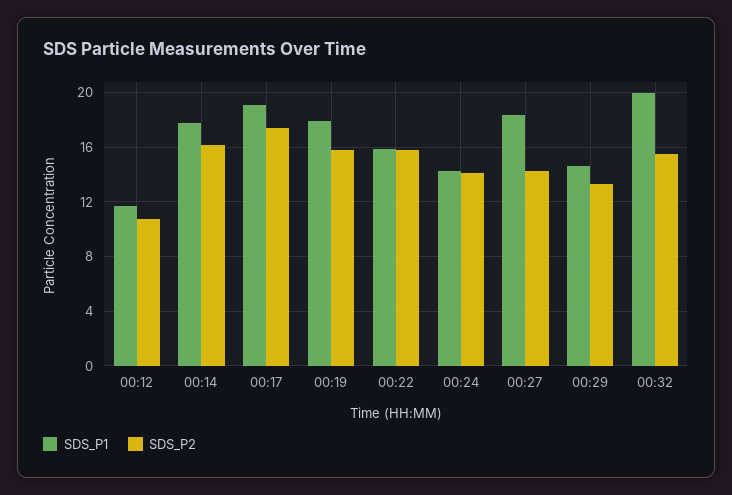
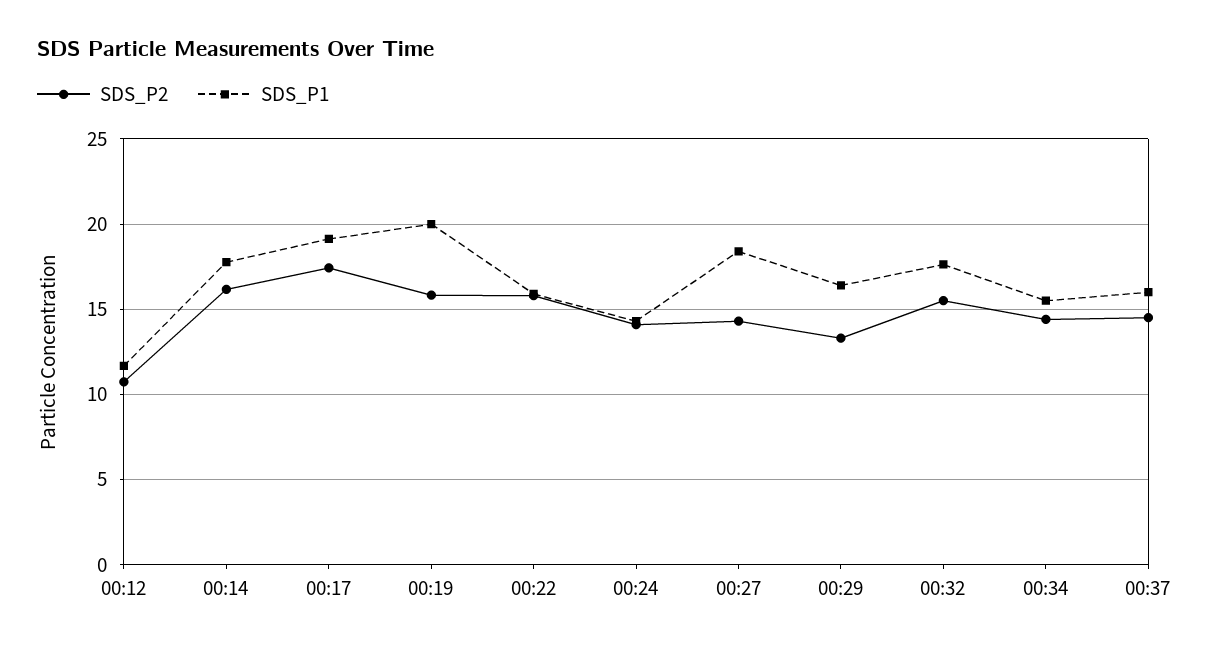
SDS_P1, 00:19: 18 -> 20
SDS_P1, 00:29: 14.5 -> 16.5
SDS_P1, 00:32: 20 -> 17.5
SDS_P2, 00:34: none -> 14.5
SDS_P1, 00:34: none -> 15.5
SDS_P2, 00:37: none -> 14.5
SDS_P1, 00:37: none -> 16

